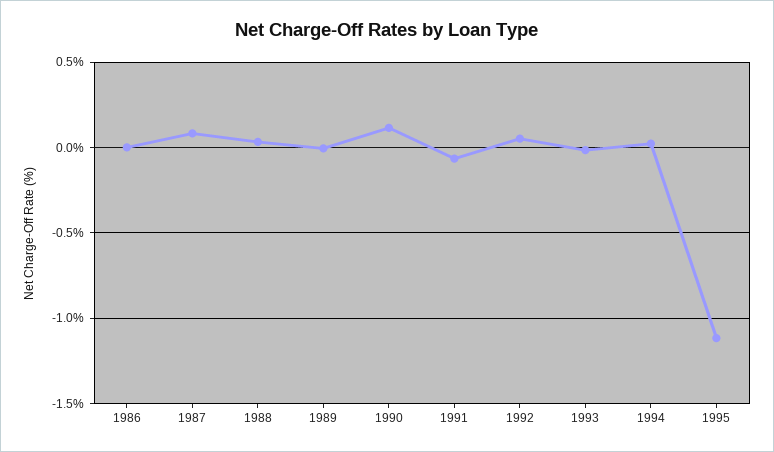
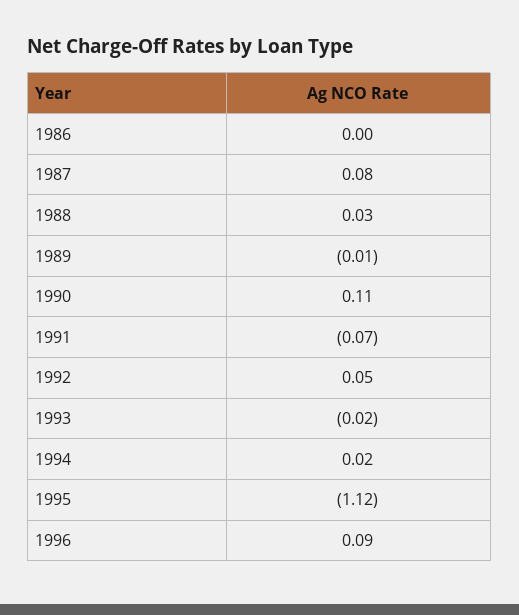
1996: none -> 0.09

